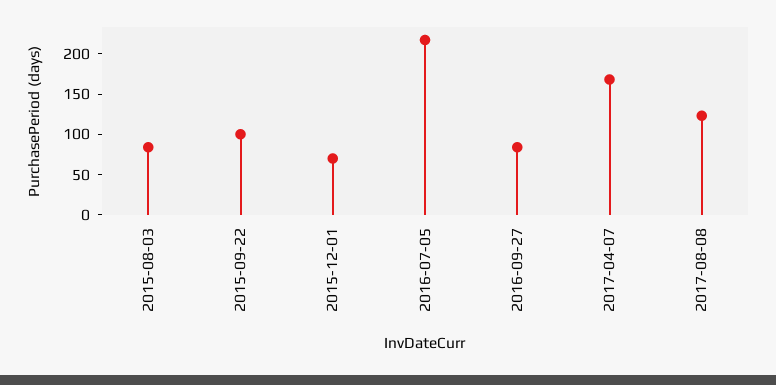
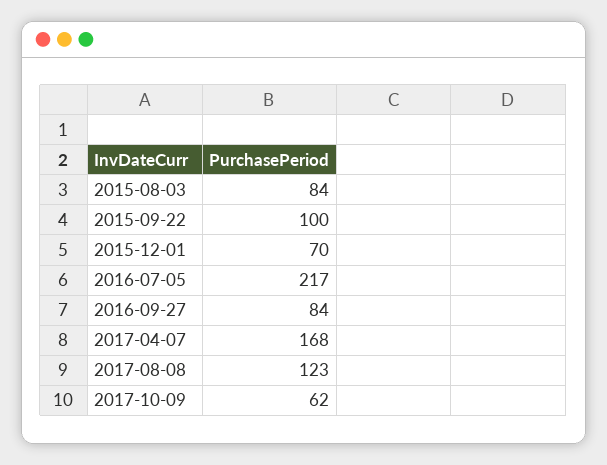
2017-10-09: none -> 62

